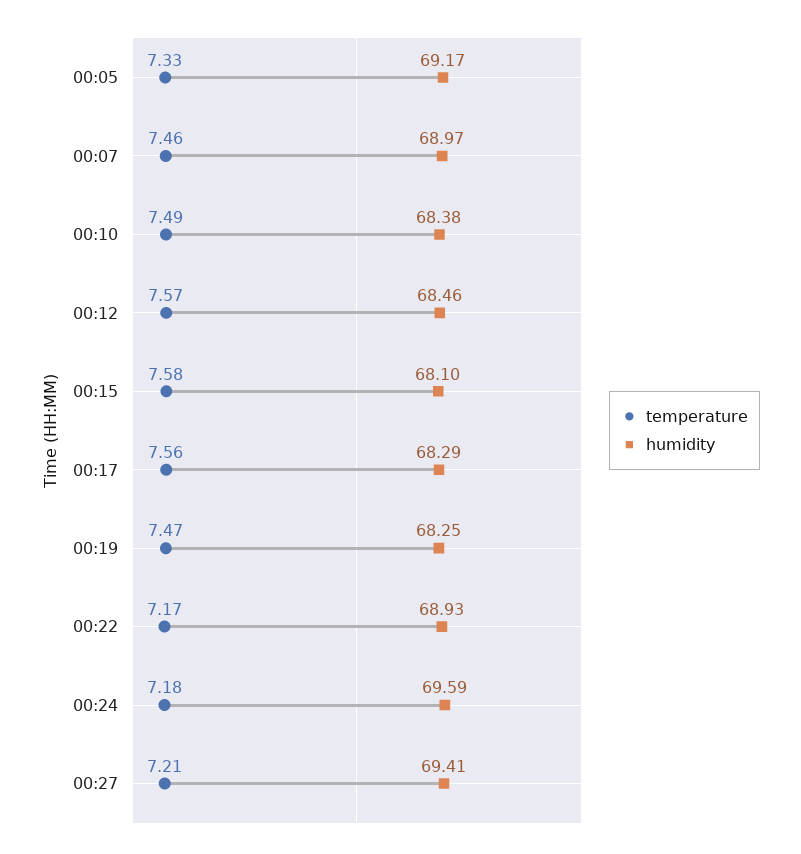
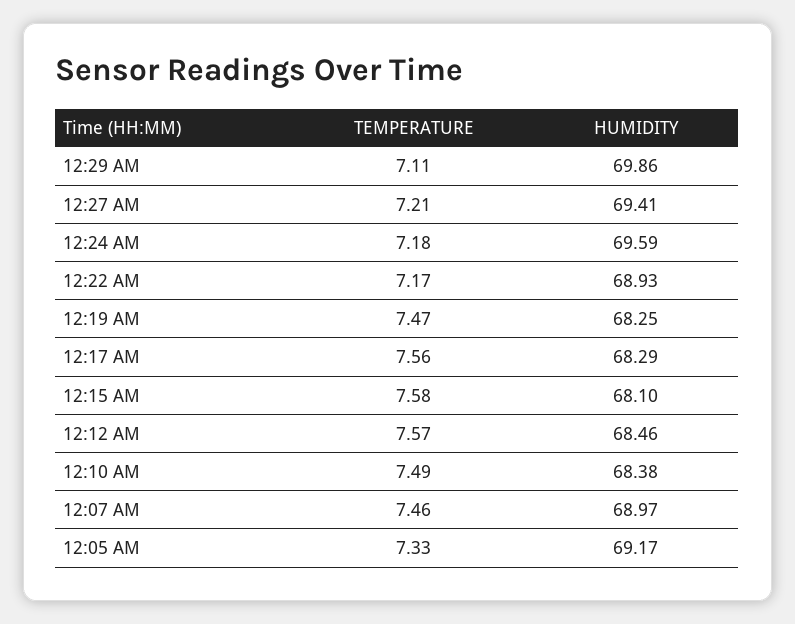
temperature, 12:29 AM: none -> 7.11
humidity, 12:29 AM: none -> 69.86

